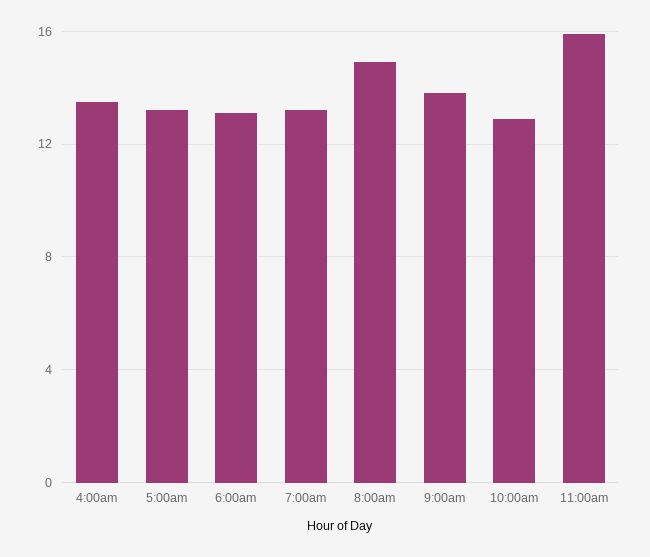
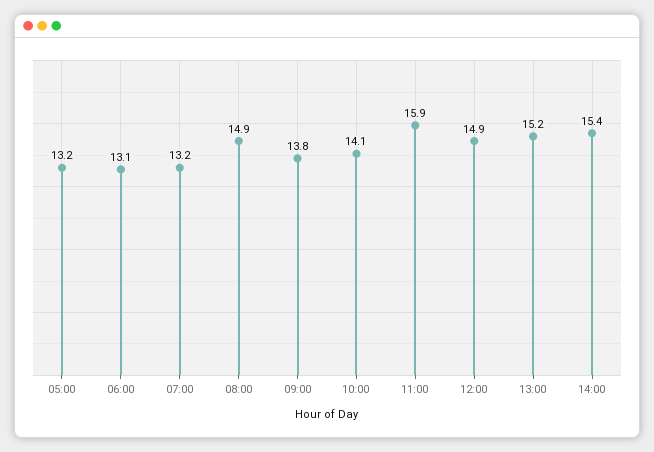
4:00am: 13.5 -> none
10:00am: 13 -> 14.1
12:00: none -> 14.9
13:00: none -> 15.2
14:00: none -> 15.4

